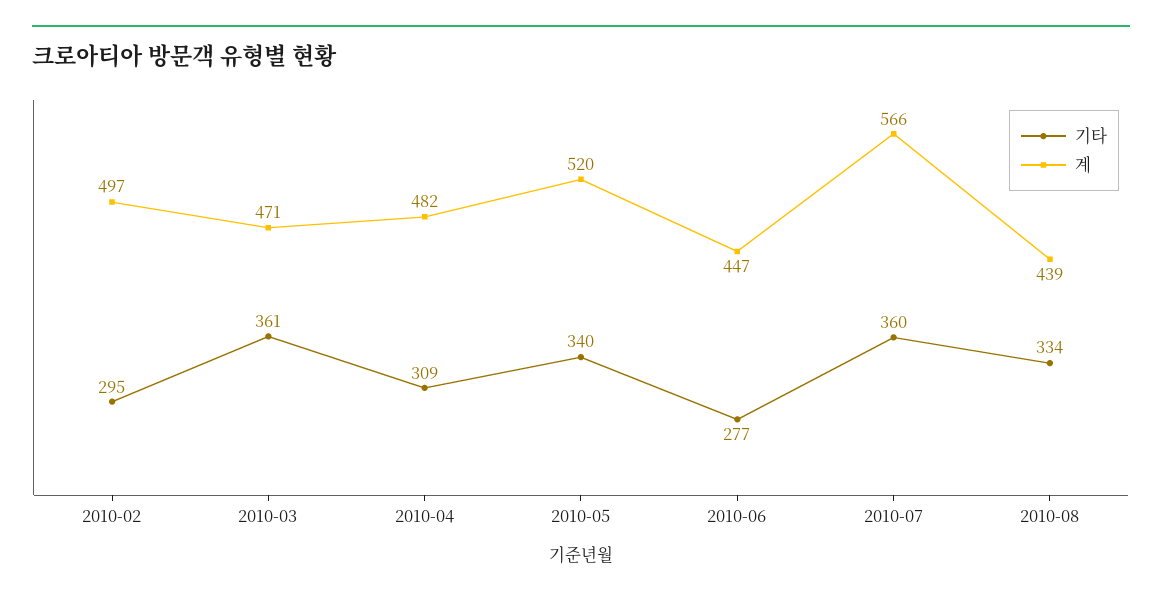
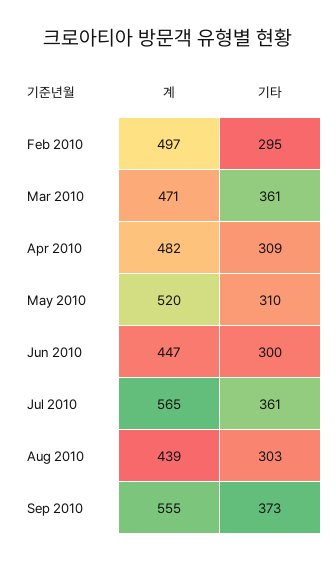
기타, 2010-05: 340 -> 310
기타, 2010-06: 277 -> 300
기타, 2010-07: 360 -> 361
계, 2010-07: 566 -> 565
기타, 2010-08: 334 -> 303
계, Sep 2010: none -> 555
기타, Sep 2010: none -> 373

